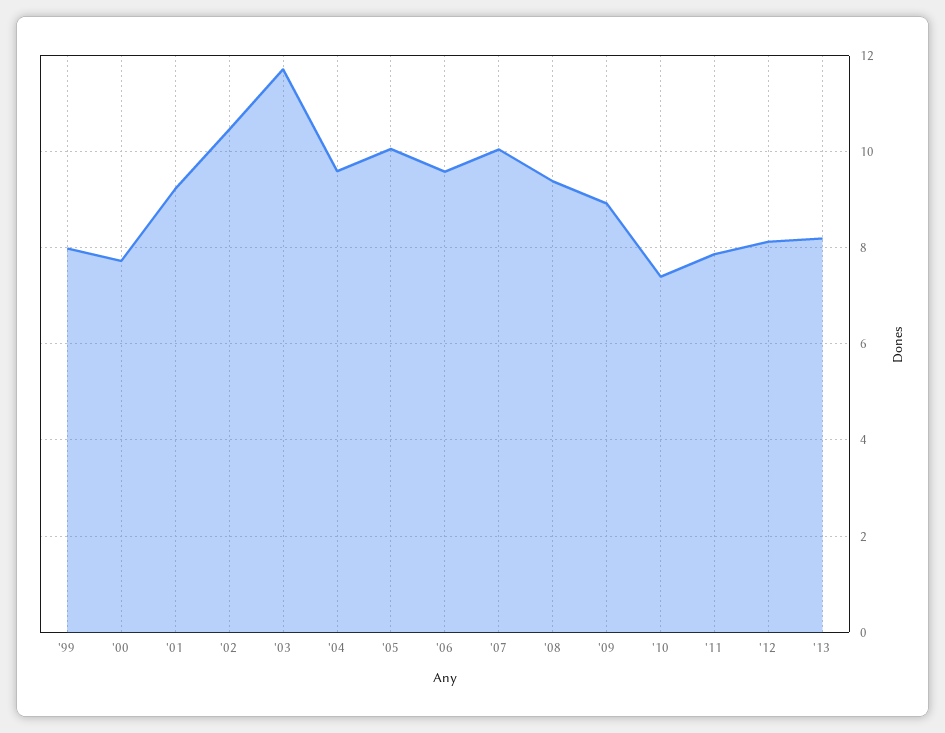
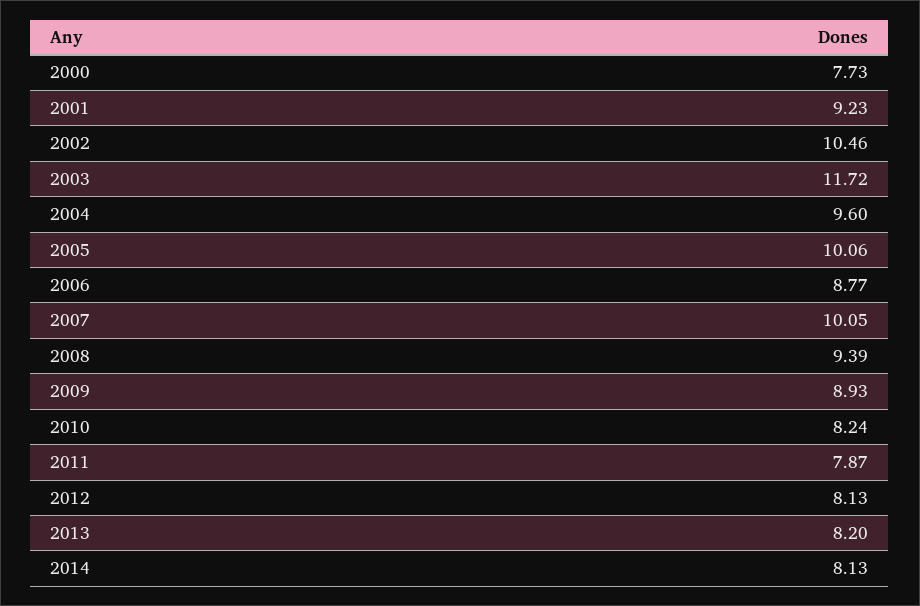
'99: 8 -> none
'06: 9.6 -> 8.77
'10: 7.4 -> 8.24
2014: none -> 8.13

